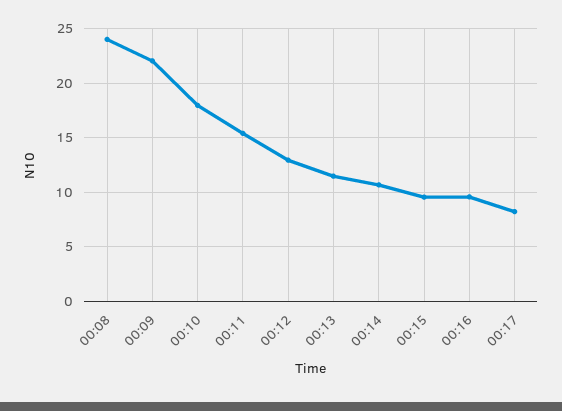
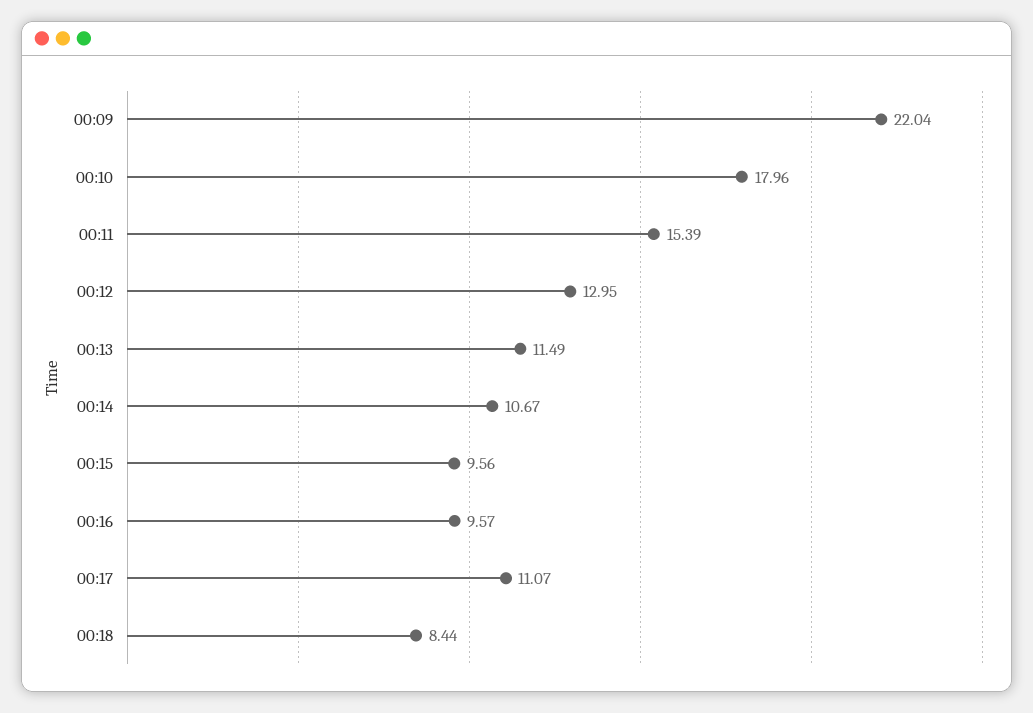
00:08: 24 -> none
00:17: 8 -> 11.07
00:18: none -> 8.44

